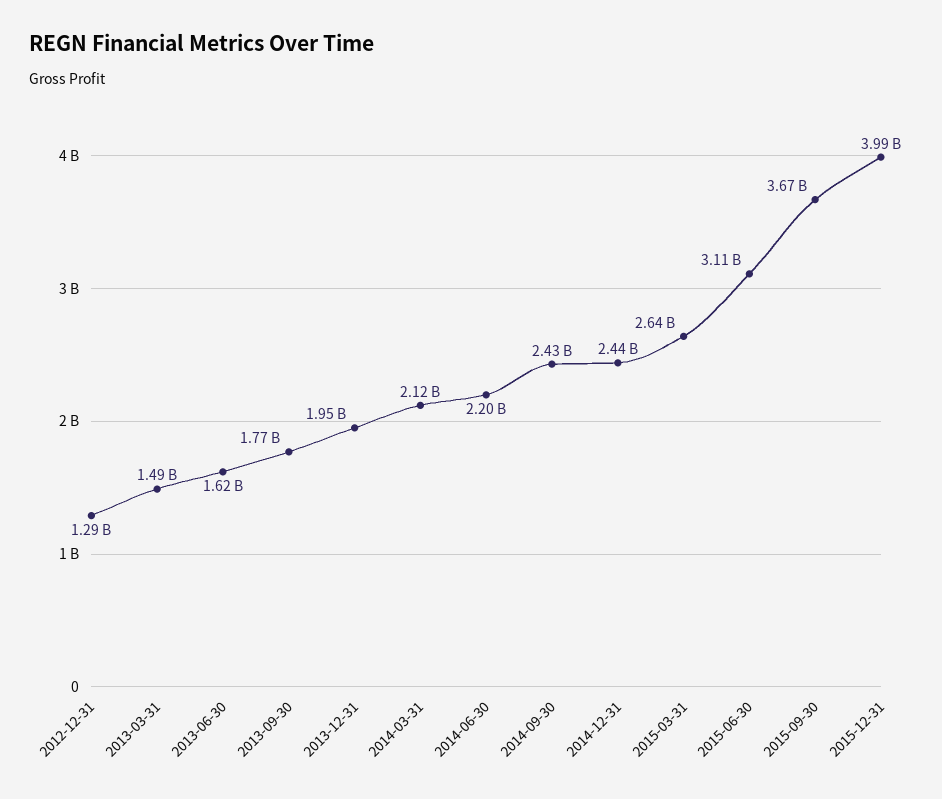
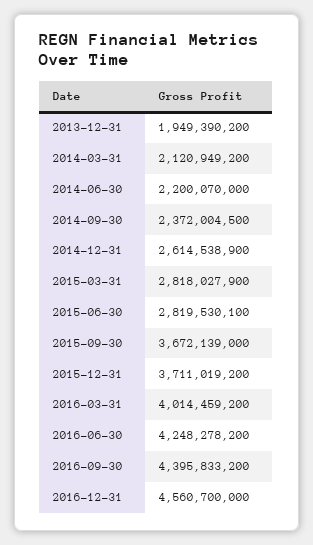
2012-12-31: 1290000000 -> none
2013-03-31: 1490000000 -> none
2013-06-30: 1620000000 -> none
2013-09-30: 1770000000 -> none
2014-09-30: 2430000000 -> 2372004500
2014-12-31: 2440000000 -> 2614538900
2015-03-31: 2640000000 -> 2818027900
2015-06-30: 3110000000 -> 2819530100
2015-12-31: 3990000000 -> 3711019200
2016-03-31: none -> 4014459200
2016-06-30: none -> 4248278200
2016-09-30: none -> 4395833200
2016-12-31: none -> 4560700000

